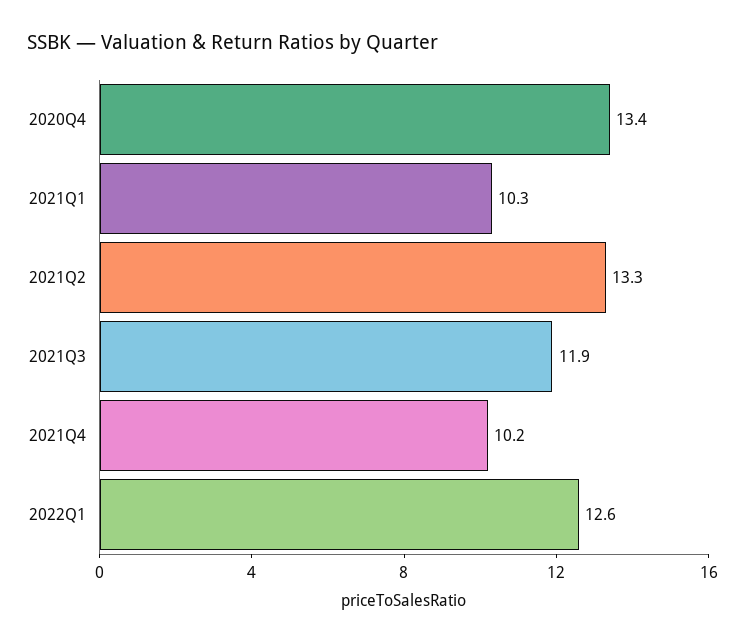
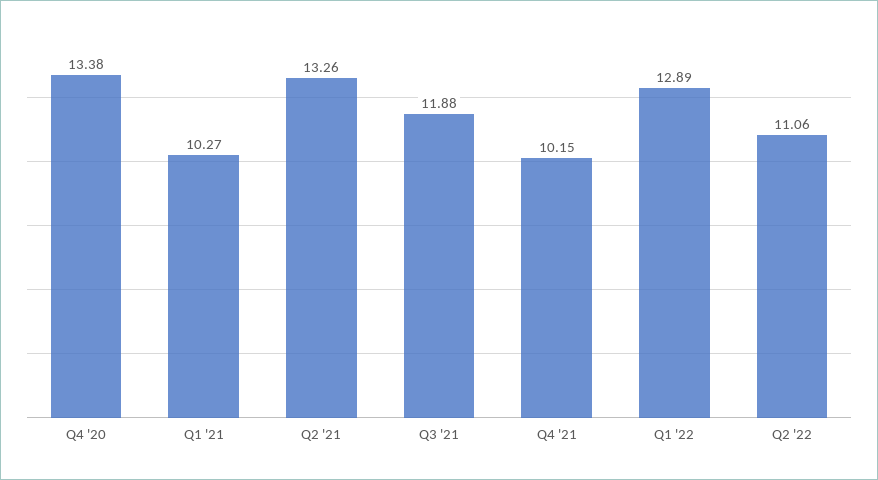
2022Q1: 12.6 -> 12.89
Q2 '22: none -> 11.06

